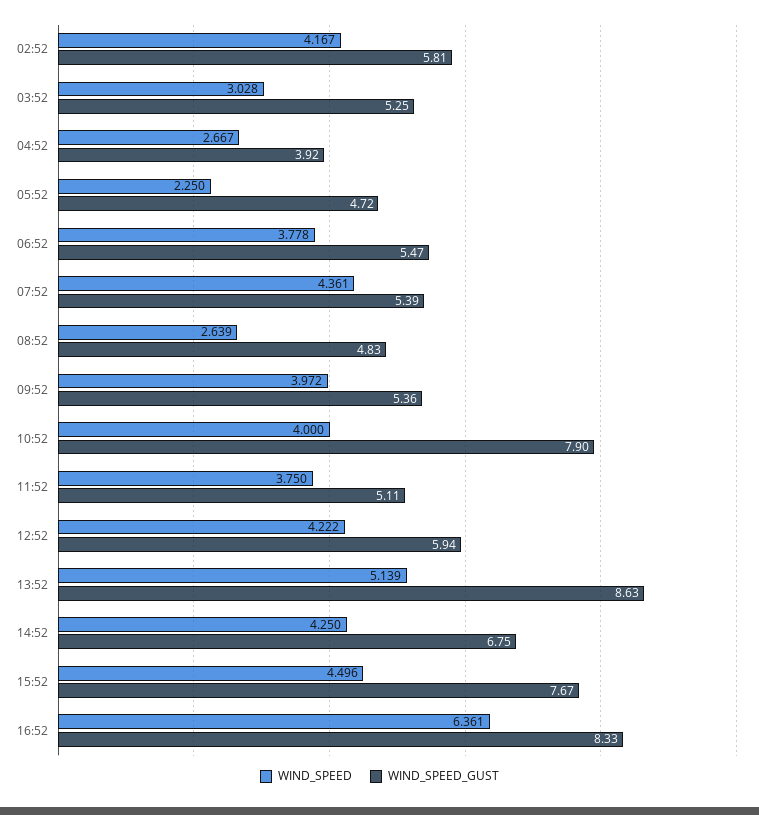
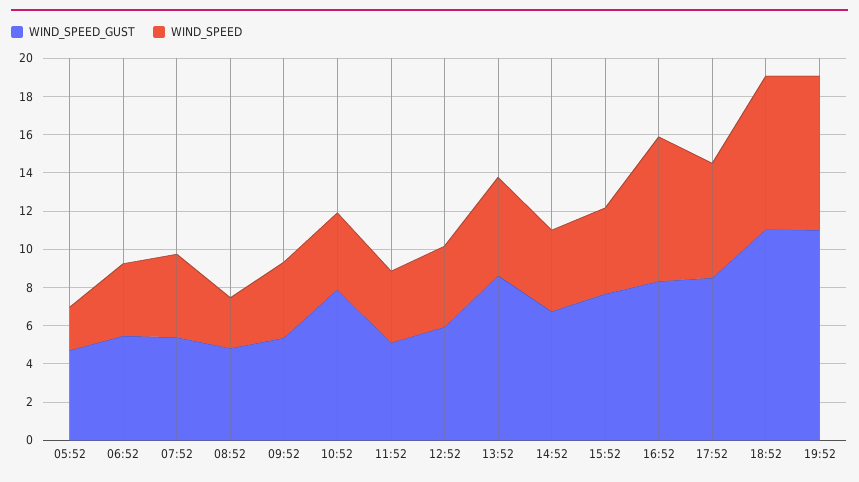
WIND_SPEED, 02:52: 4.167 -> none
WIND_SPEED_GUST, 02:52: 5.81 -> none
WIND_SPEED, 03:52: 3.028 -> none
WIND_SPEED_GUST, 03:52: 5.25 -> none
WIND_SPEED, 04:52: 2.667 -> none
WIND_SPEED_GUST, 04:52: 3.92 -> none
WIND_SPEED, 16:52: 6.361 -> 7.5
WIND_SPEED_GUST, 17:52: none -> 8.5
WIND_SPEED, 17:52: none -> 6
WIND_SPEED_GUST, 18:52: none -> 11
WIND_SPEED, 18:52: none -> 8
WIND_SPEED_GUST, 19:52: none -> 11
WIND_SPEED, 19:52: none -> 8

